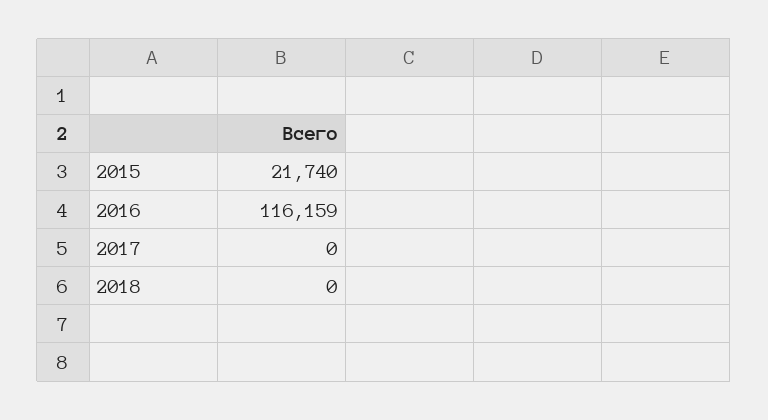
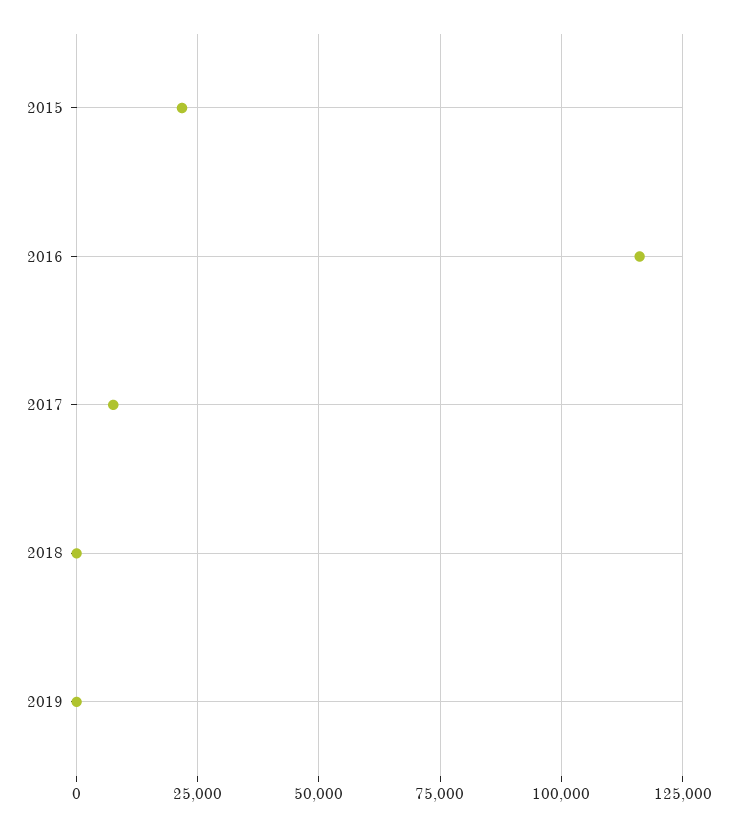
2017: 0 -> 7500
2019: none -> 0

